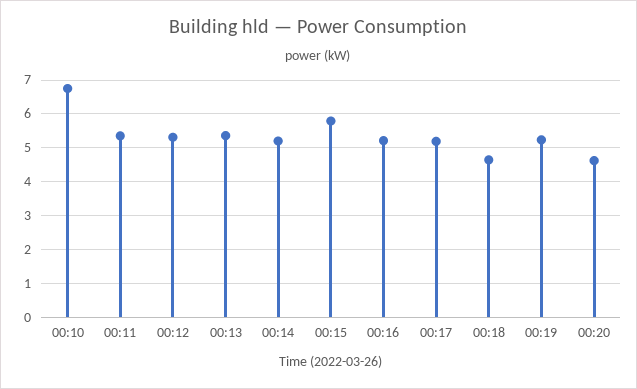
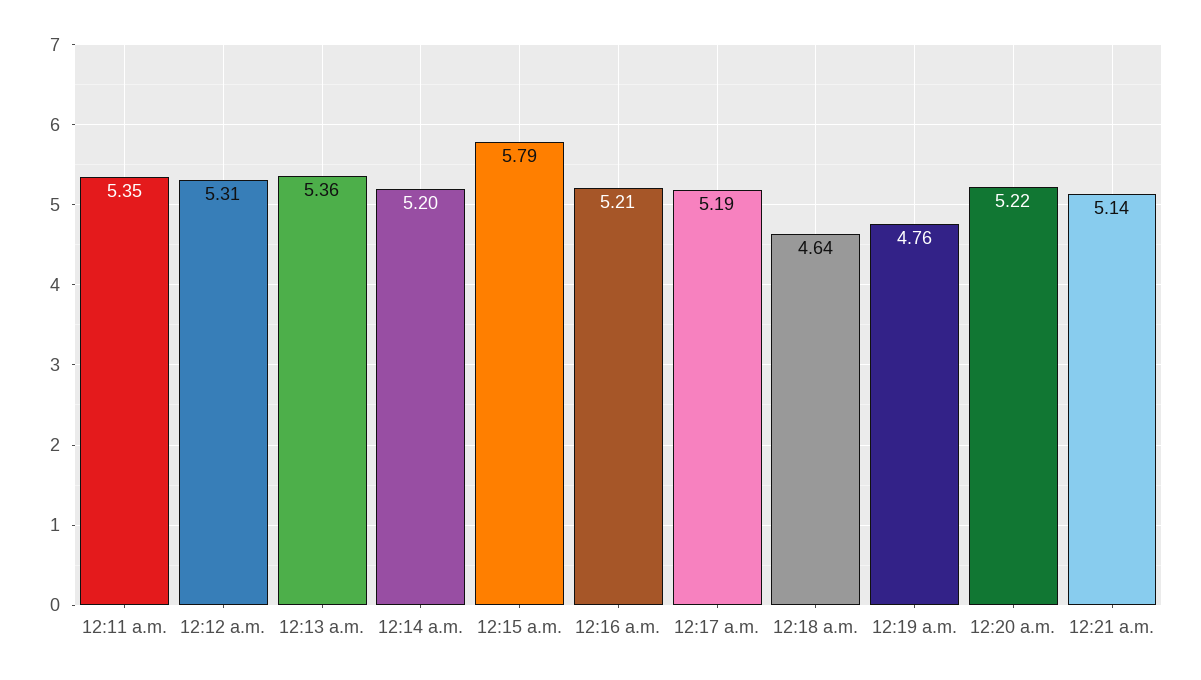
00:10: 6.8 -> none
00:19: 5.2 -> 4.76
00:20: 4.6 -> 5.22
12:21 a.m.: none -> 5.14

